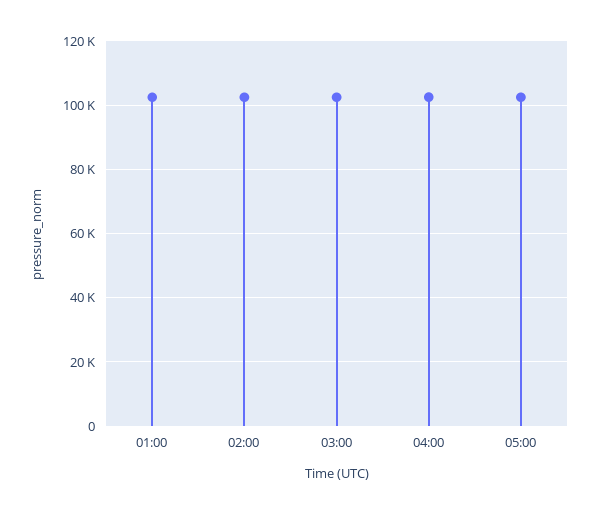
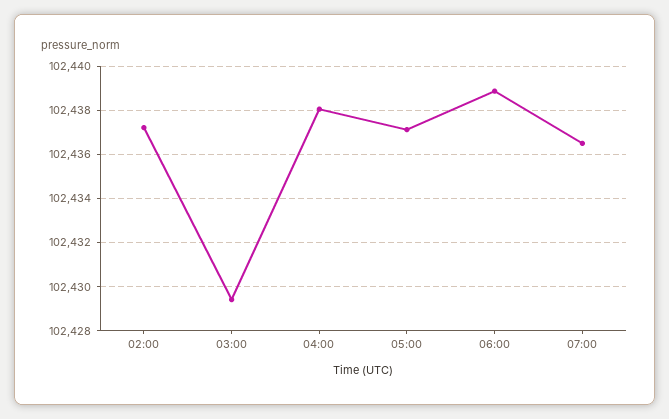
01:00: 102000 -> none
06:00: none -> 102439
07:00: none -> 102436.5

